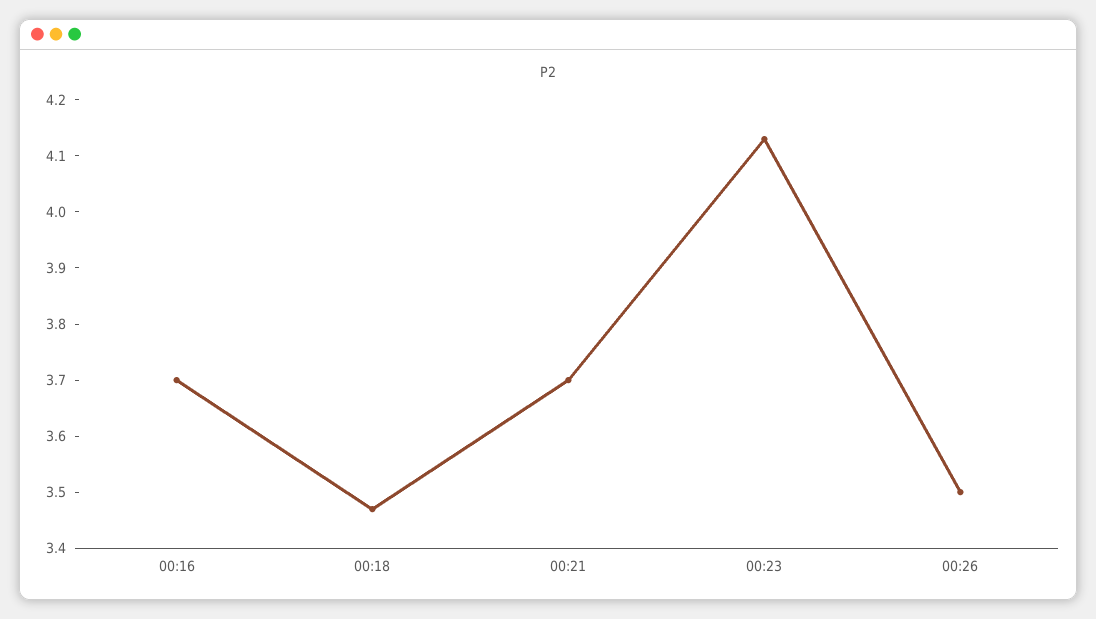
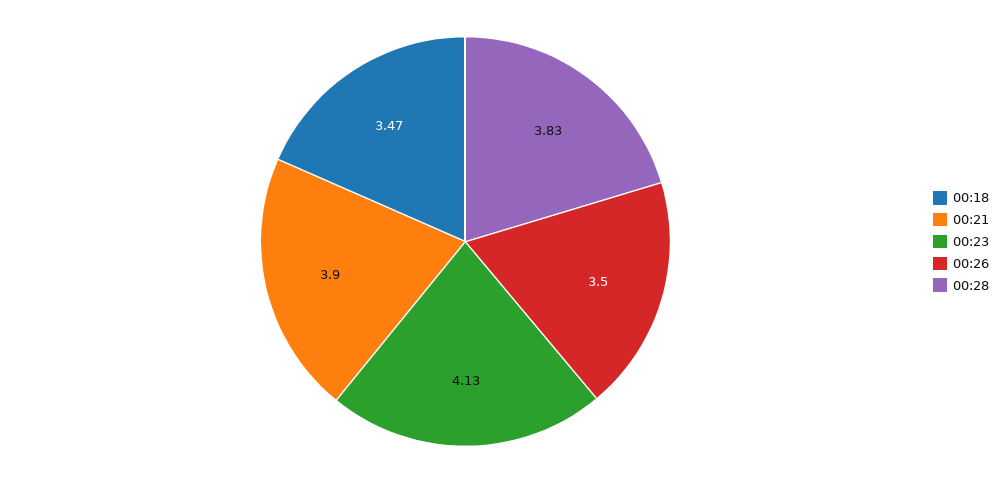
00:16: 3.7 -> none
00:21: 3.7 -> 3.9
00:28: none -> 3.83

